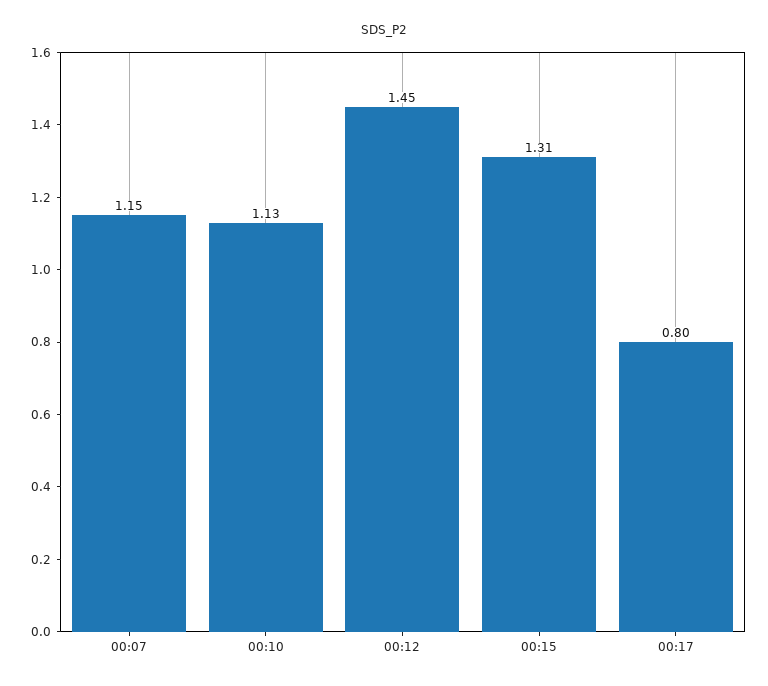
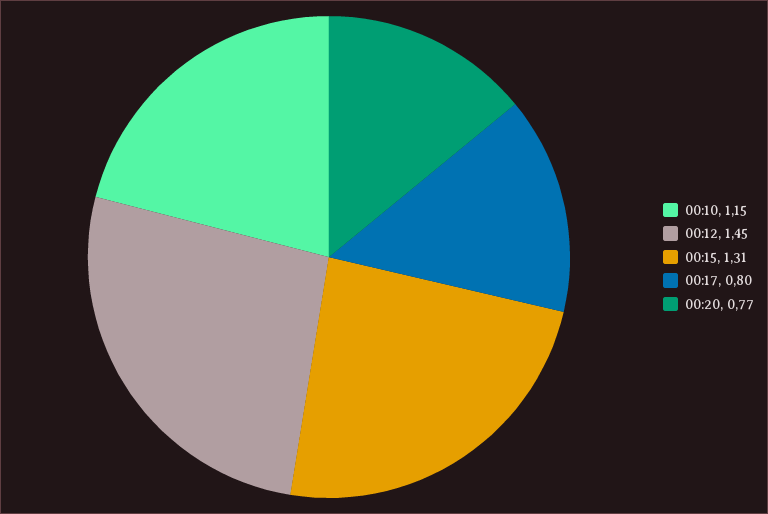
00:07: 1.15 -> none
00:10: 1.13 -> 1.15
00:20: none -> 0.77

